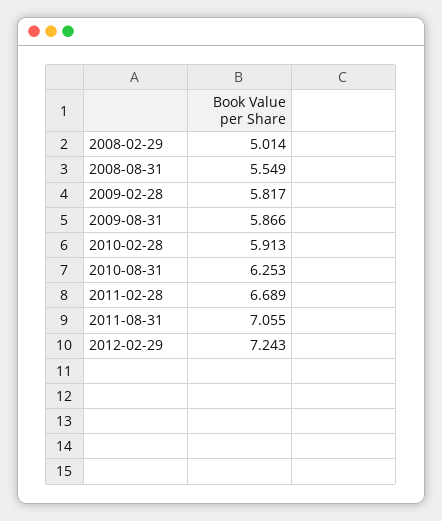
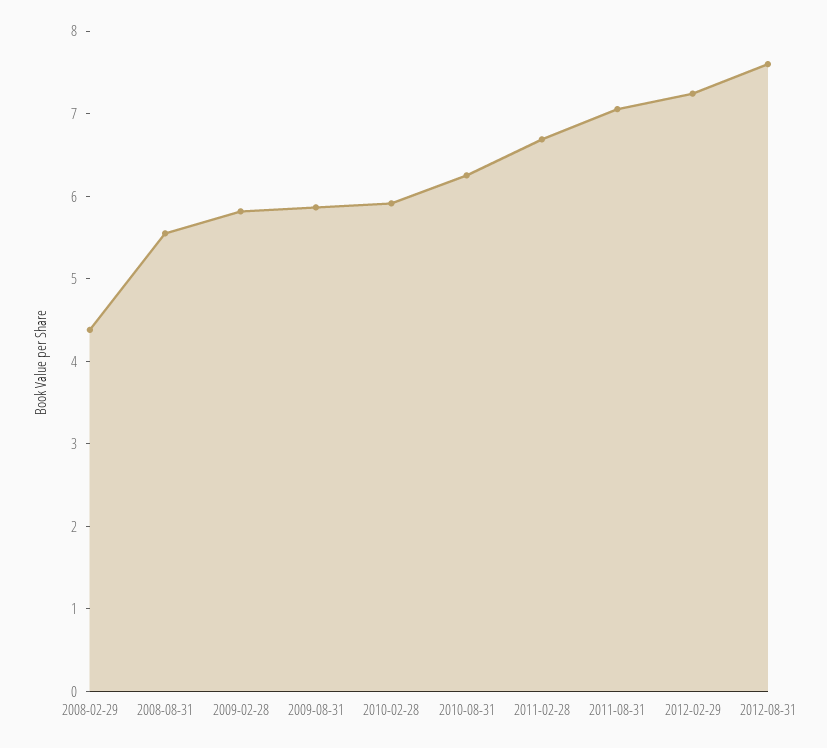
2008-02-29: 5.014 -> 4.4
2012-08-31: none -> 7.6

